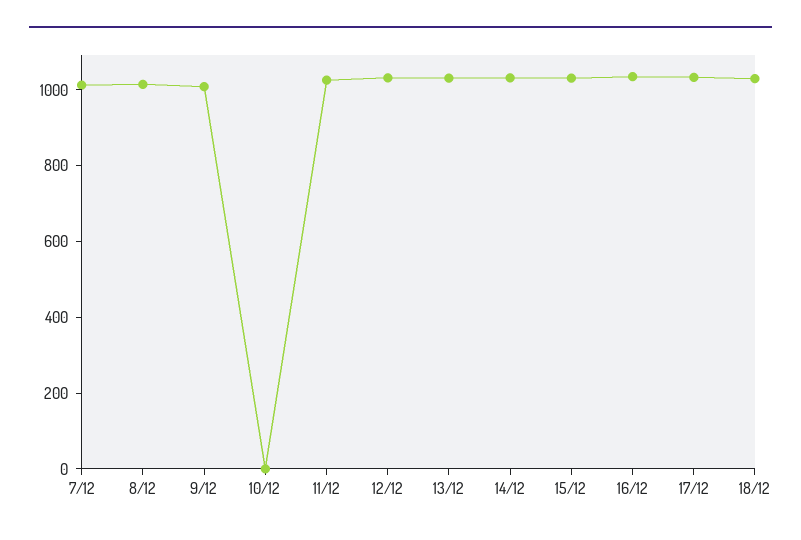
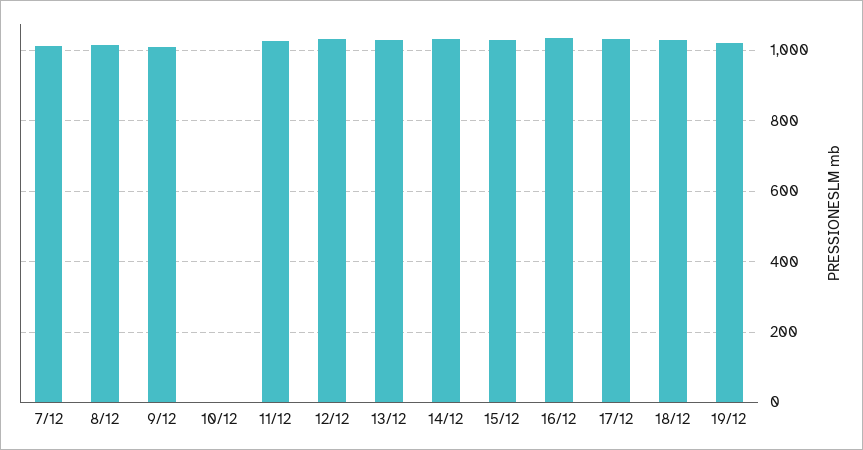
19/12: none -> 1020

